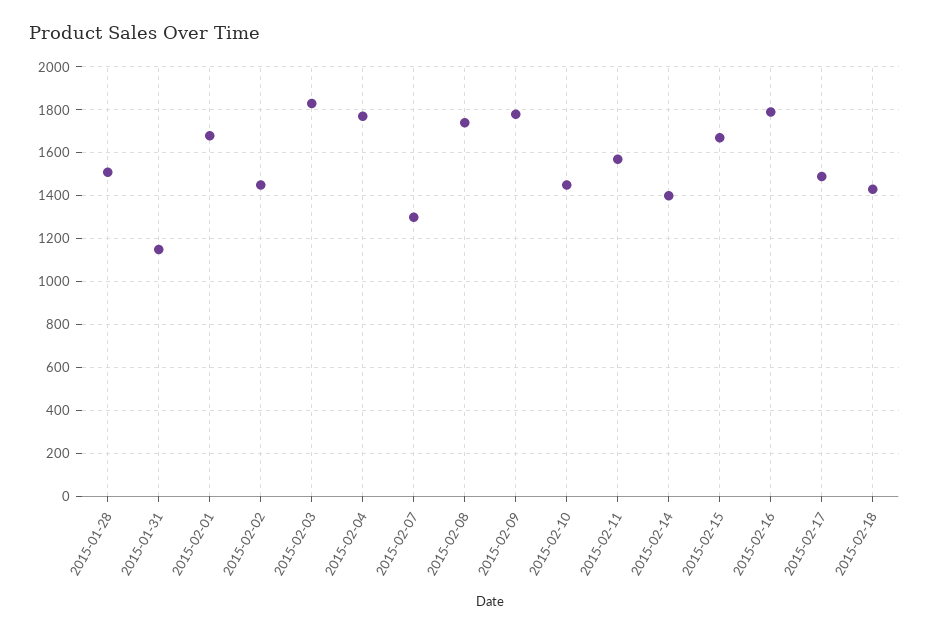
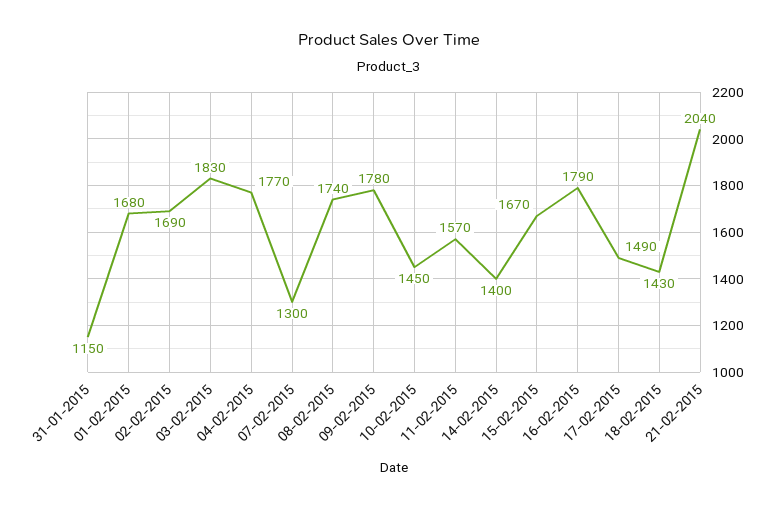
2015-01-28: 1500 -> none
2015-02-02: 1450 -> 1690
21-02-2015: none -> 2040

